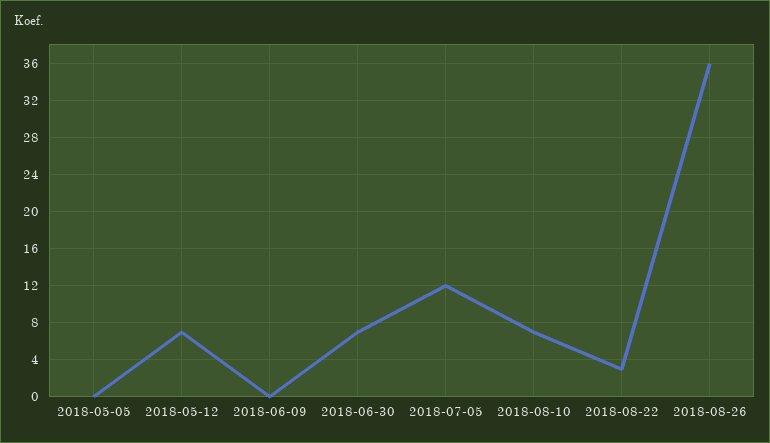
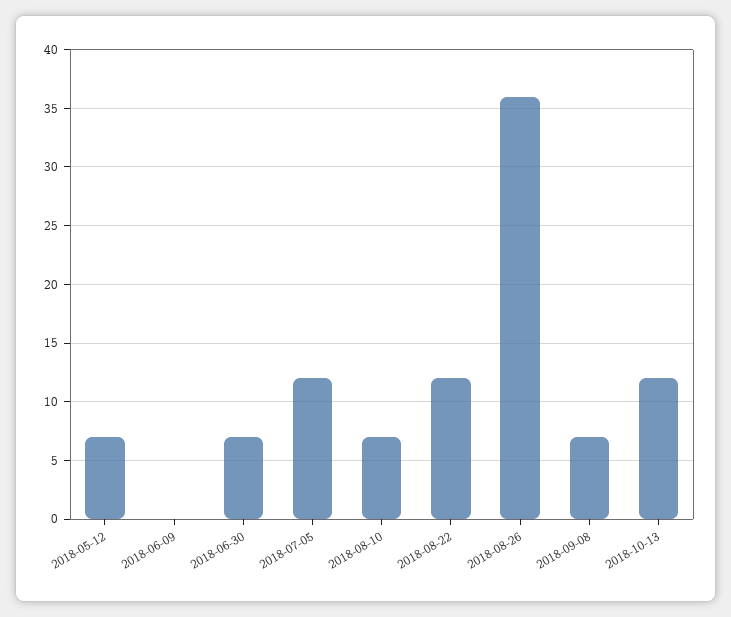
2018-05-05: 0 -> none
2018-08-22: 3 -> 12
2018-09-08: none -> 7
2018-10-13: none -> 12

